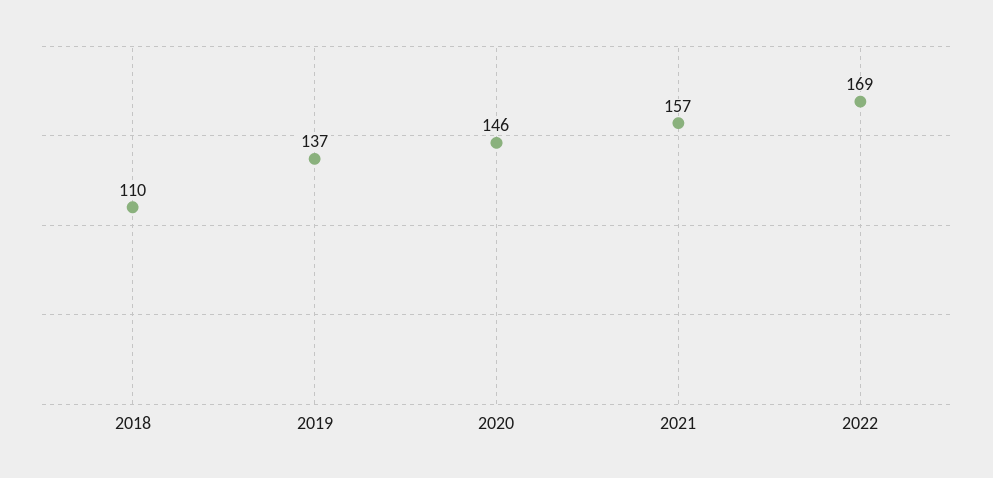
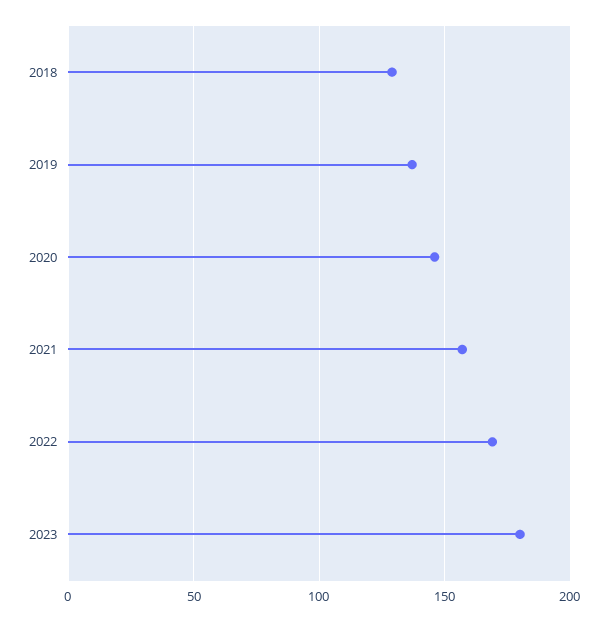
2018: 110 -> 130
2023: none -> 180

